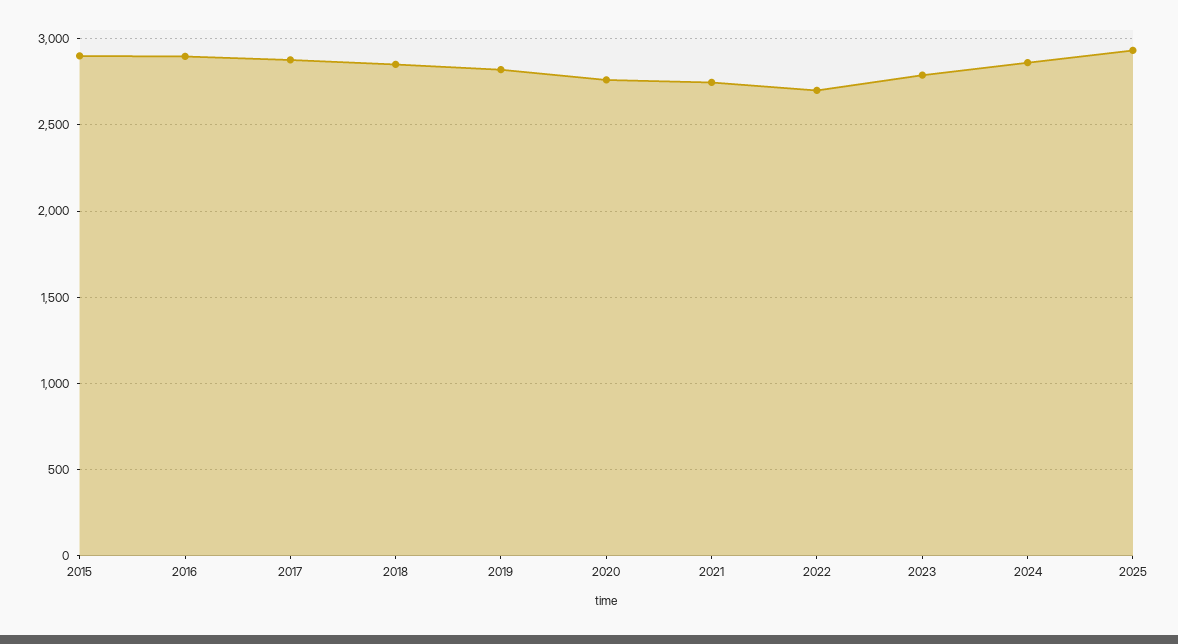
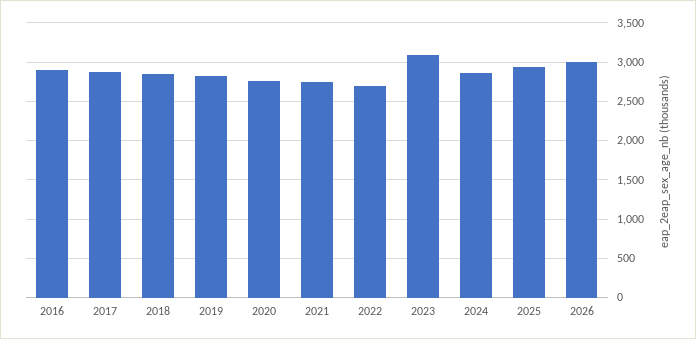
2015: 2900 -> none
2023: 2800 -> 3100
2026: none -> 3000

